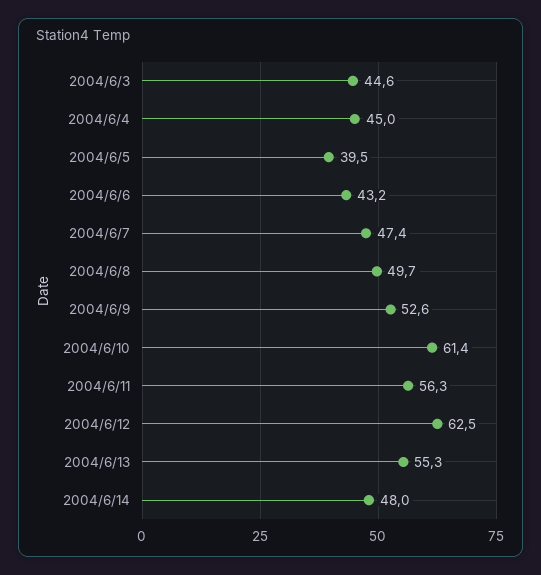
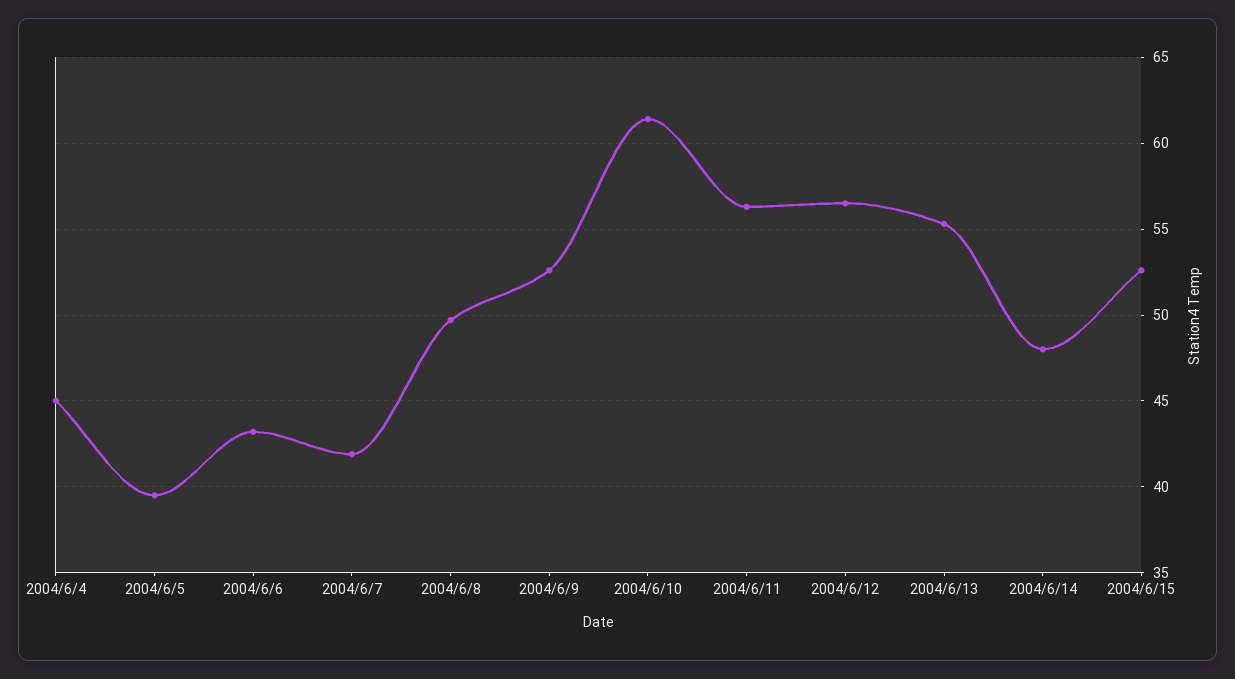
2004/6/3: 44.6 -> none
2004/6/7: 47.4 -> 42
2004/6/12: 62.5 -> 56.5
2004/6/15: none -> 52.5

